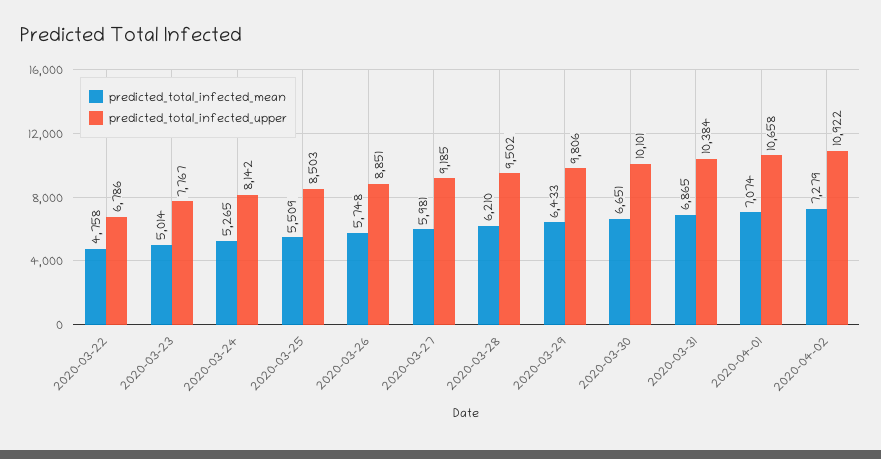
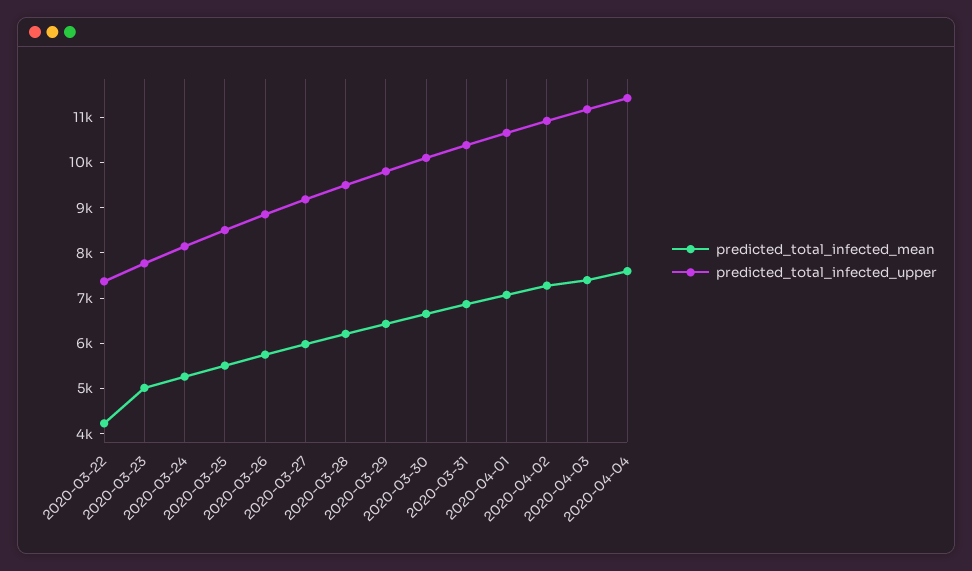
predicted_total_infected_mean, 2020-03-22: 4758 -> 4200
predicted_total_infected_upper, 2020-03-22: 6786 -> 7400
predicted_total_infected_mean, 2020-04-03: none -> 7400
predicted_total_infected_upper, 2020-04-03: none -> 11200
predicted_total_infected_mean, 2020-04-04: none -> 7600
predicted_total_infected_upper, 2020-04-04: none -> 11400

